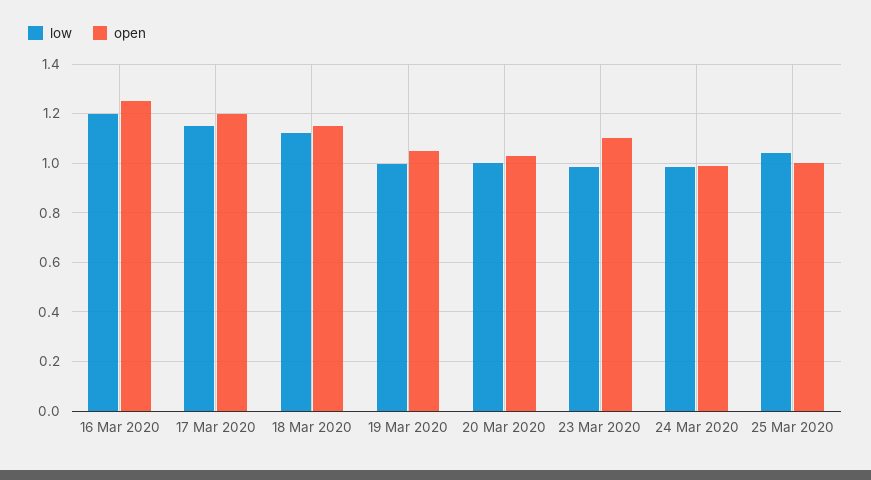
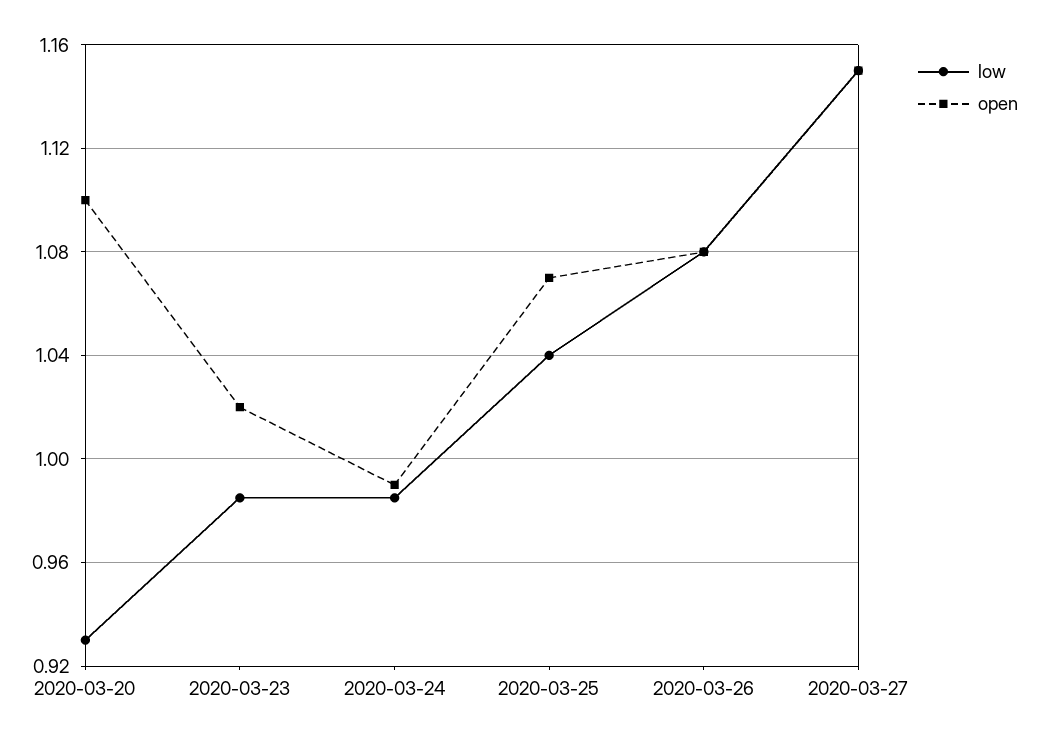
low, 16 Mar 2020: 1.2 -> none
open, 16 Mar 2020: 1.25 -> none
low, 17 Mar 2020: 1.15 -> none
open, 17 Mar 2020: 1.2 -> none
low, 18 Mar 2020: 1.125 -> none
open, 18 Mar 2020: 1.15 -> none
low, 19 Mar 2020: 1 -> none
open, 19 Mar 2020: 1.05 -> none
low, 20 Mar 2020: 1 -> 0.93
open, 20 Mar 2020: 1.025 -> 1.1
open, 23 Mar 2020: 1.1 -> 1.02
open, 25 Mar 2020: 1 -> 1.07
low, 2020-03-26: none -> 1.08
open, 2020-03-26: none -> 1.08
low, 2020-03-27: none -> 1.15
open, 2020-03-27: none -> 1.15

